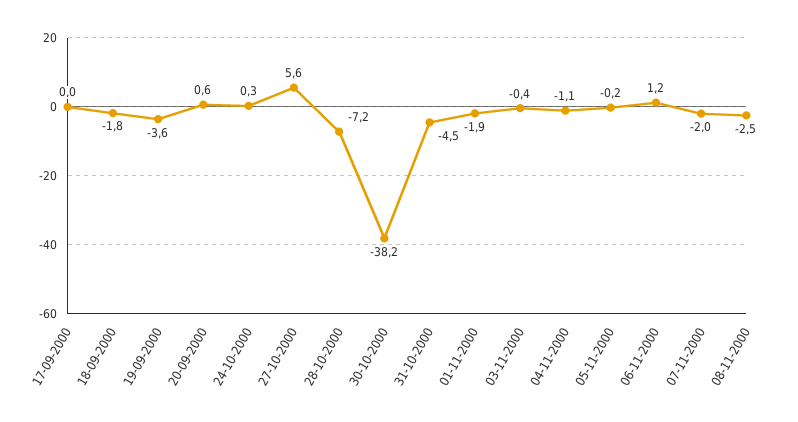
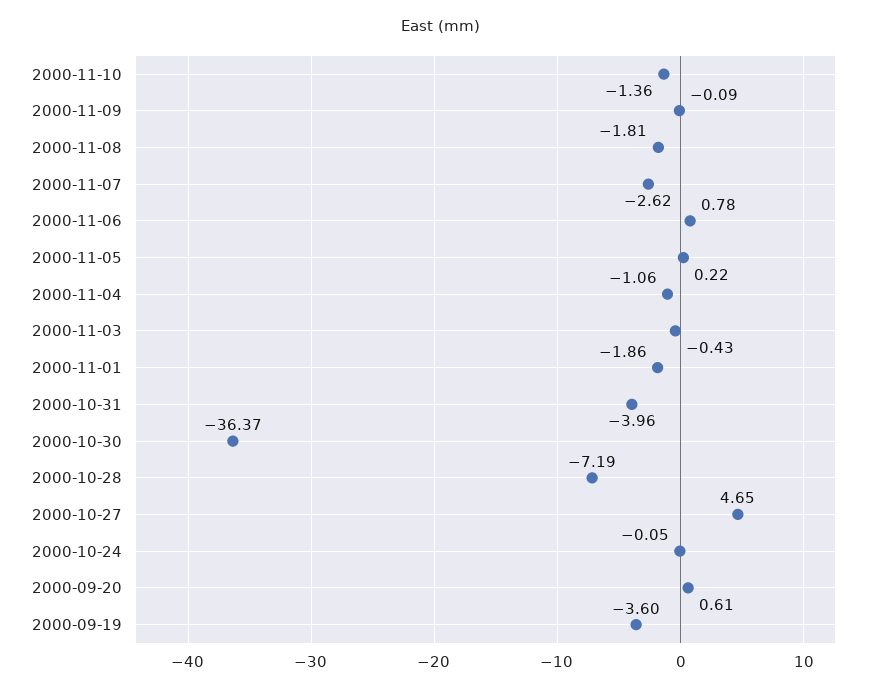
17-09-2000: 0 -> none
18-09-2000: -1.8 -> none
24-10-2000: 0.3 -> -0.05
27-10-2000: 5.6 -> 4.65
30-10-2000: -38.2 -> -36.37
31-10-2000: -4.5 -> -3.96
05-11-2000: -0.2 -> 0.22
06-11-2000: 1.2 -> 0.78
07-11-2000: -2 -> -2.62
08-11-2000: -2.5 -> -1.81
2000-11-10: none -> -1.36
2000-11-09: none -> -0.09

